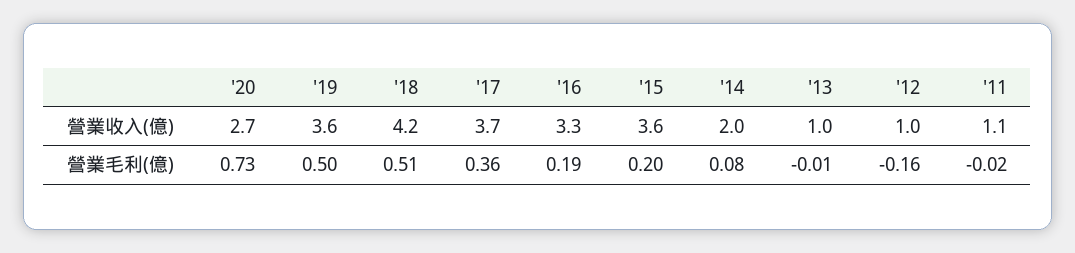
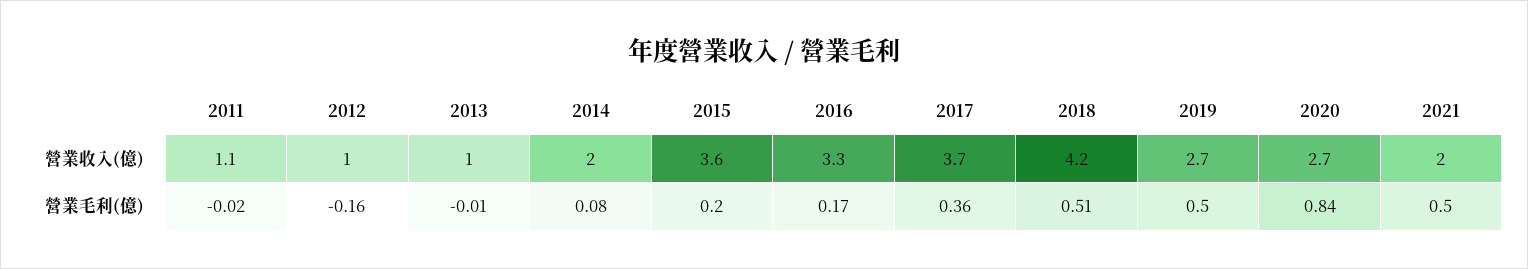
'19, 營業收入(億): 3.6 -> 2.7
'20, 營業毛利(億): 0.73 -> 0.84
'16, 營業毛利(億): 0.19 -> 0.17
2021, 營業收入(億): none -> 2
2021, 營業毛利(億): none -> 0.5

